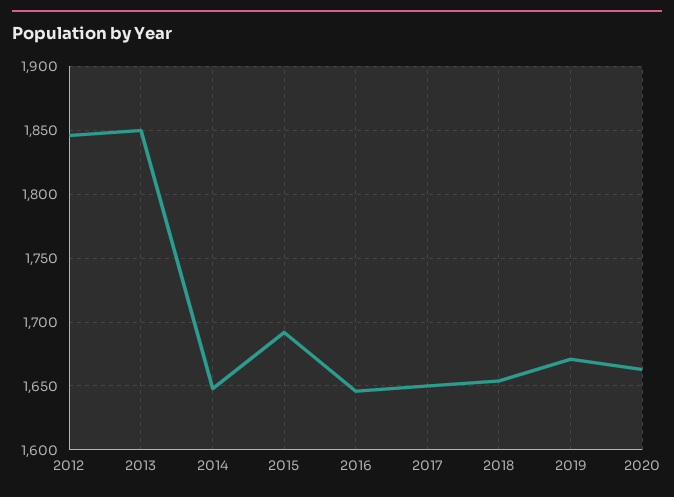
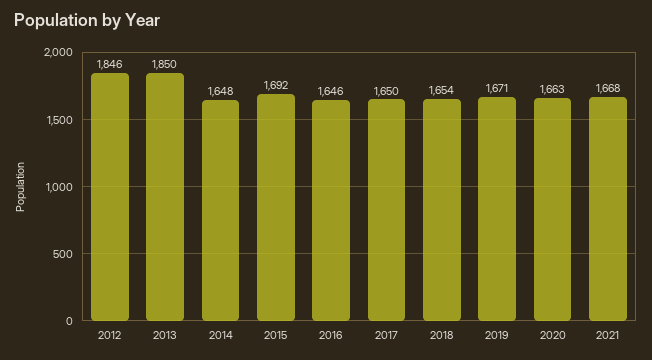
2021: none -> 1668

